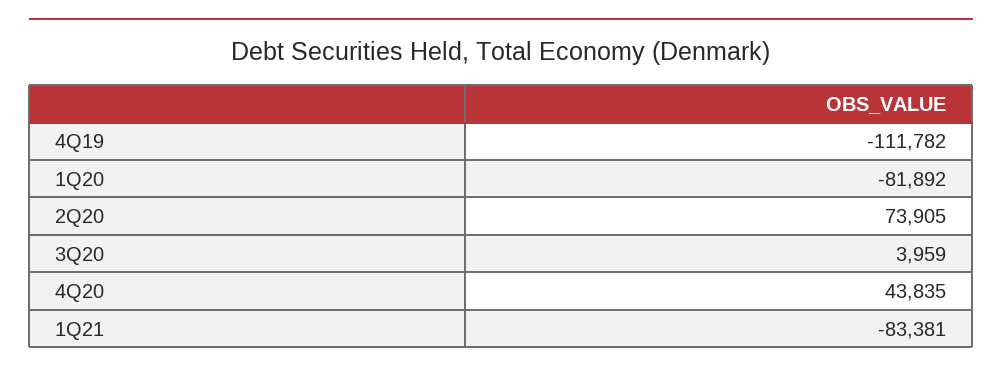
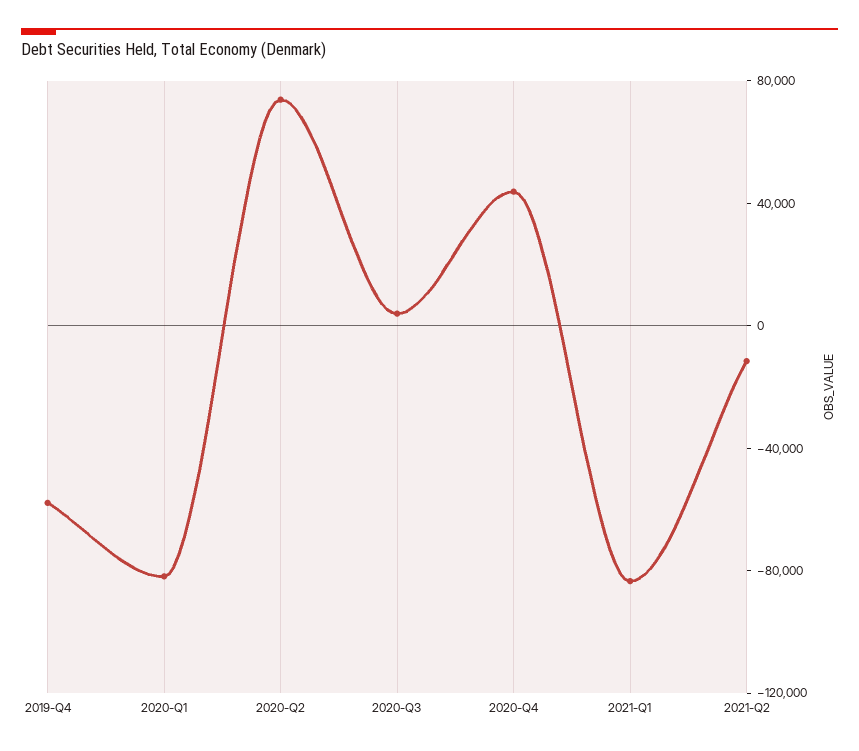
4Q19: -111782 -> -60000
2021-Q2: none -> -10000

